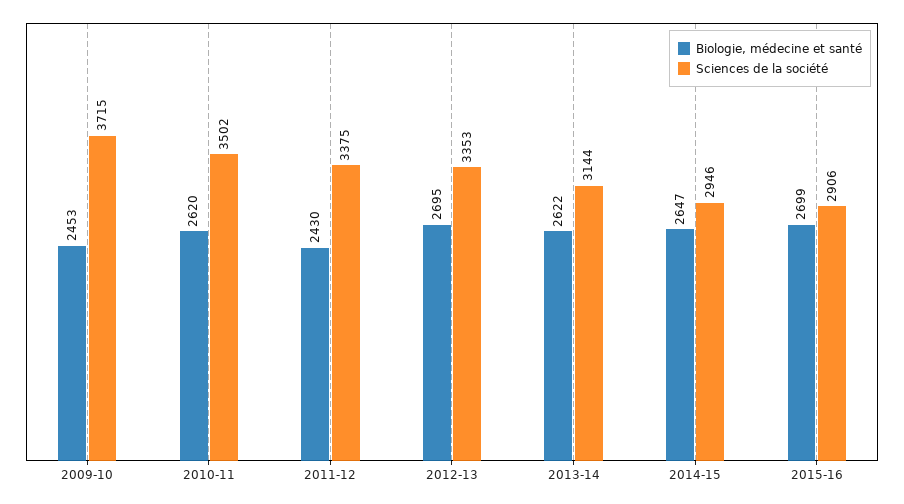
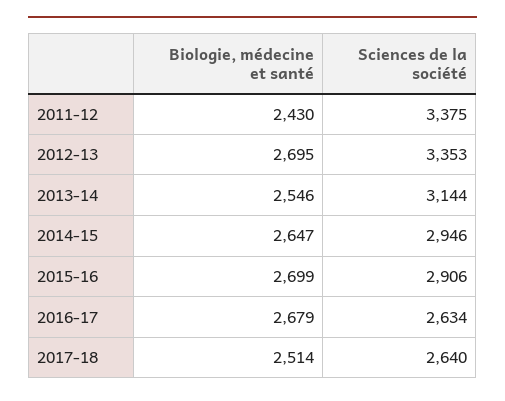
Biologie, médecine et santé, 2009-10: 2453 -> none
Sciences de la société, 2009-10: 3715 -> none
Biologie, médecine et santé, 2010-11: 2620 -> none
Sciences de la société, 2010-11: 3502 -> none
Biologie, médecine et santé, 2013-14: 2622 -> 2546
Biologie, médecine et santé, 2016-17: none -> 2679
Sciences de la société, 2016-17: none -> 2634
Biologie, médecine et santé, 2017-18: none -> 2514
Sciences de la société, 2017-18: none -> 2640

